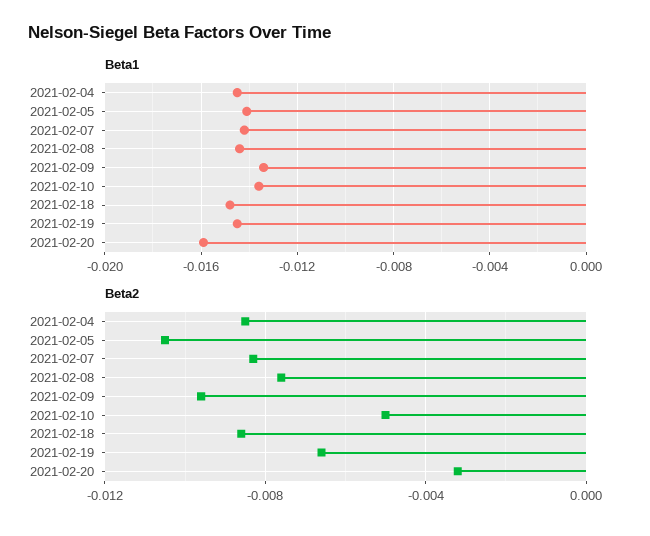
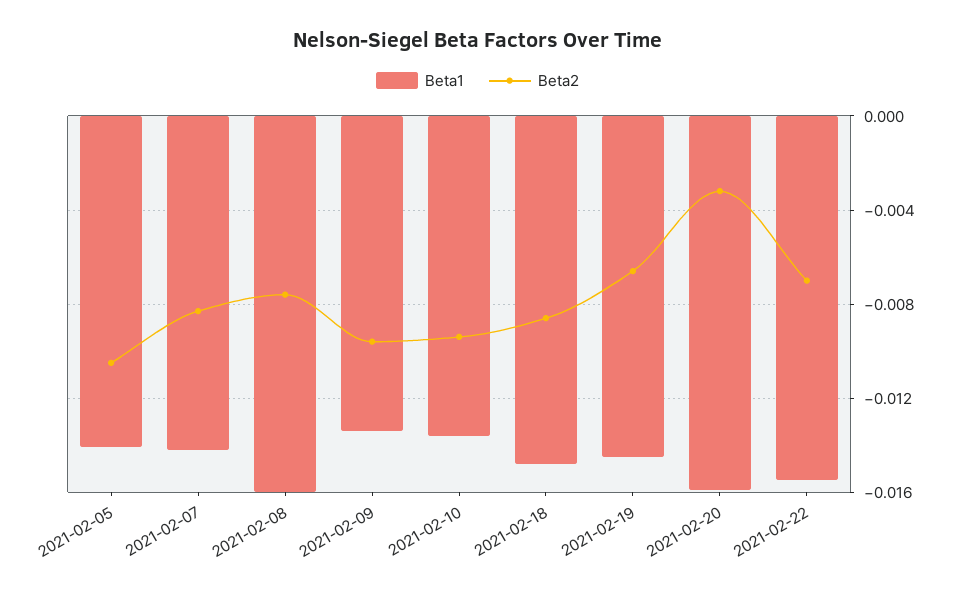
Beta1, 2021-02-04: -0.0145 -> none
Beta1, 2021-02-08: -0.0145 -> -0.016
Beta2, 2021-02-04: -0.0085 -> none
Beta2, 2021-02-10: -0.005 -> -0.0095
Beta1, 2021-02-22: none -> -0.0155
Beta2, 2021-02-22: none -> -0.007

